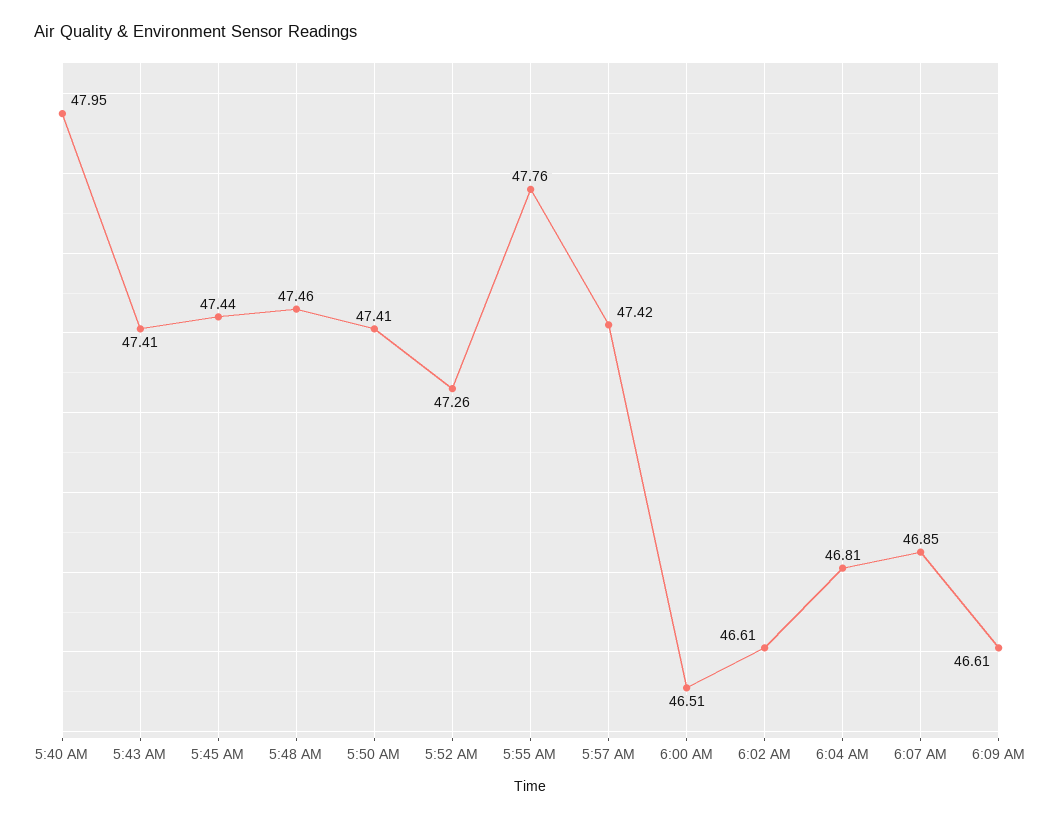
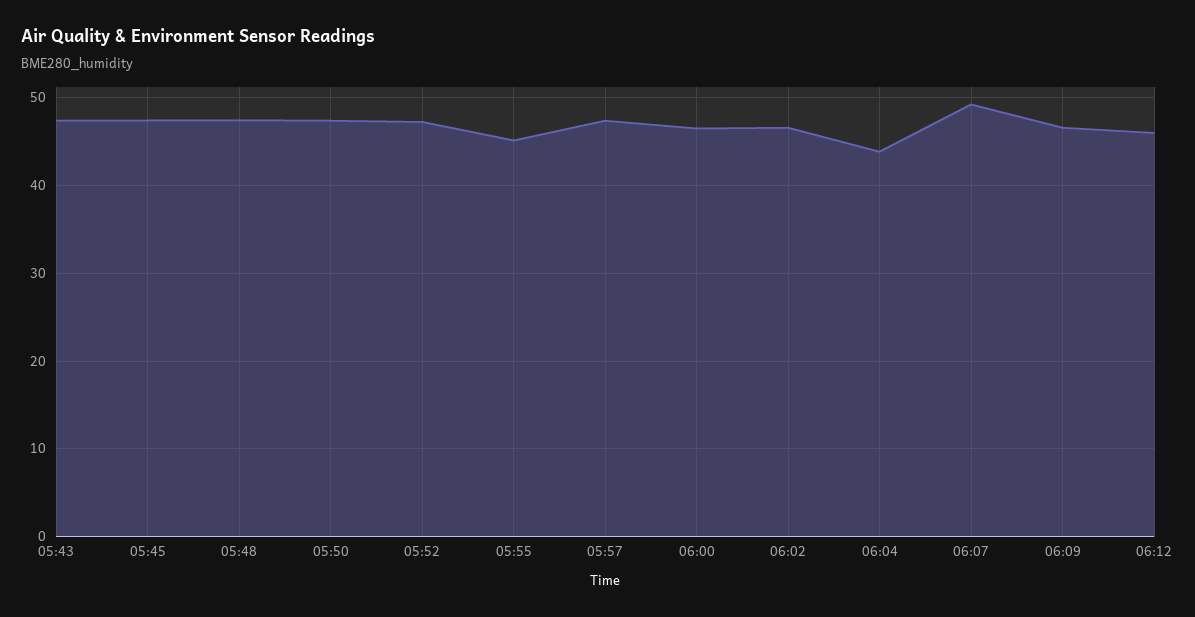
5:40 AM: 47.95 -> none
5:55 AM: 47.76 -> 45
6:04 AM: 46.81 -> 44
6:07 AM: 46.85 -> 49
06:12: none -> 46

